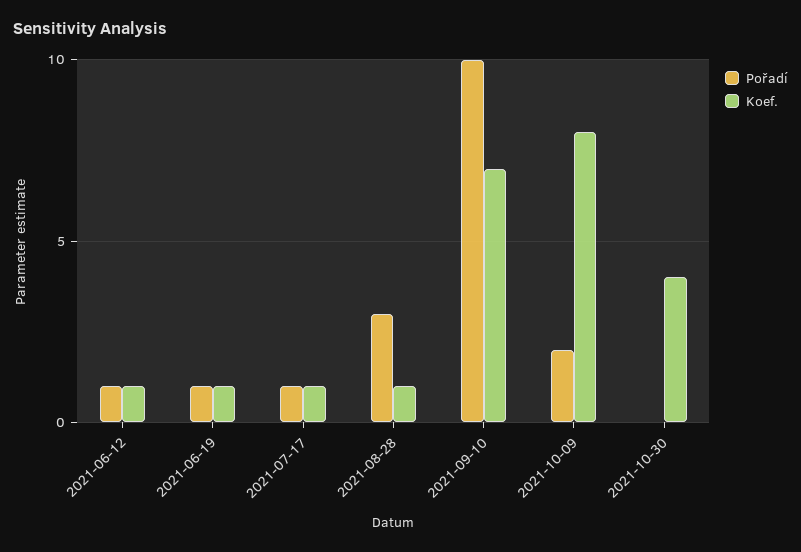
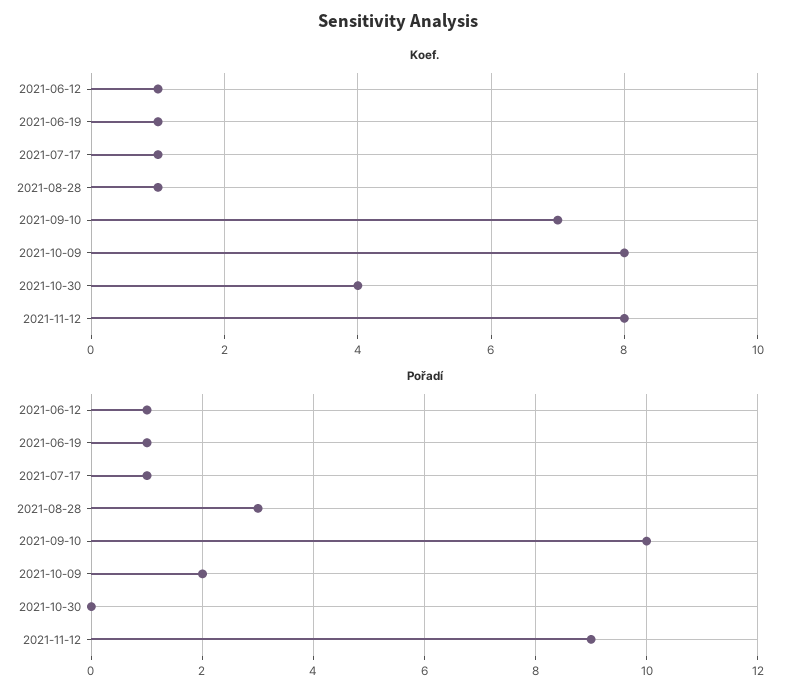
Koef., 2021-11-12: none -> 8
Pořadí, 2021-11-12: none -> 9

